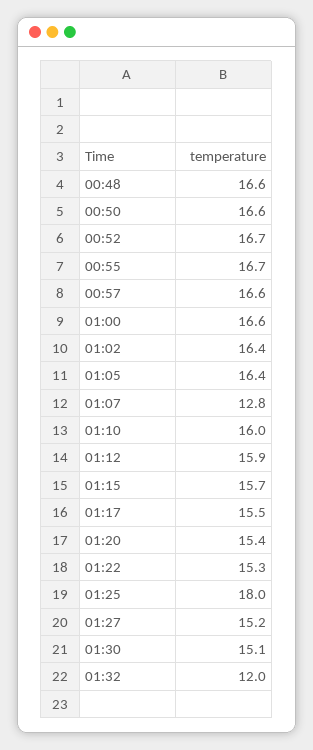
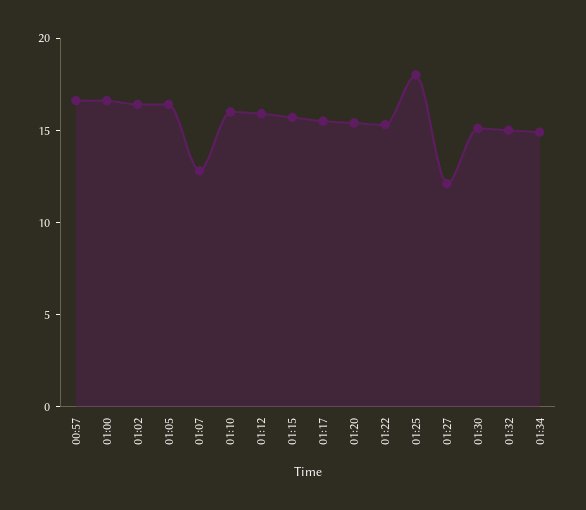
00:48: 16.6 -> none
00:50: 16.6 -> none
00:52: 16.7 -> none
00:55: 16.7 -> none
01:27: 15.2 -> 12
01:32: 12 -> 15
01:34: none -> 15

